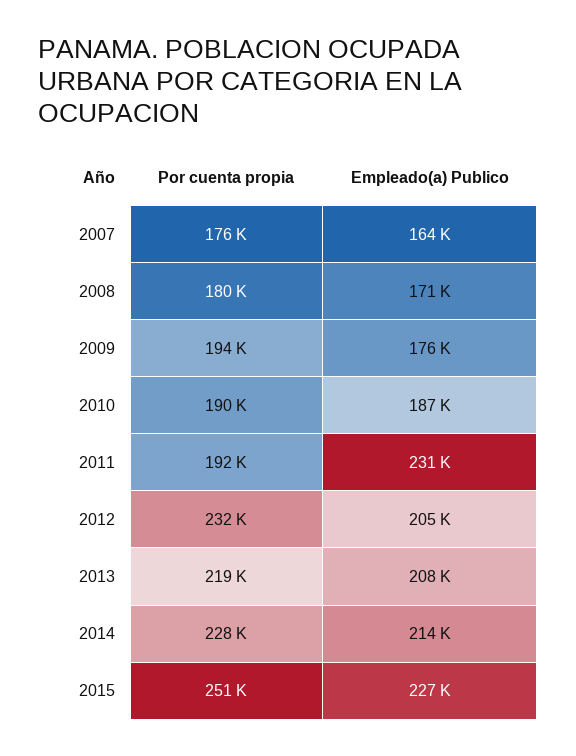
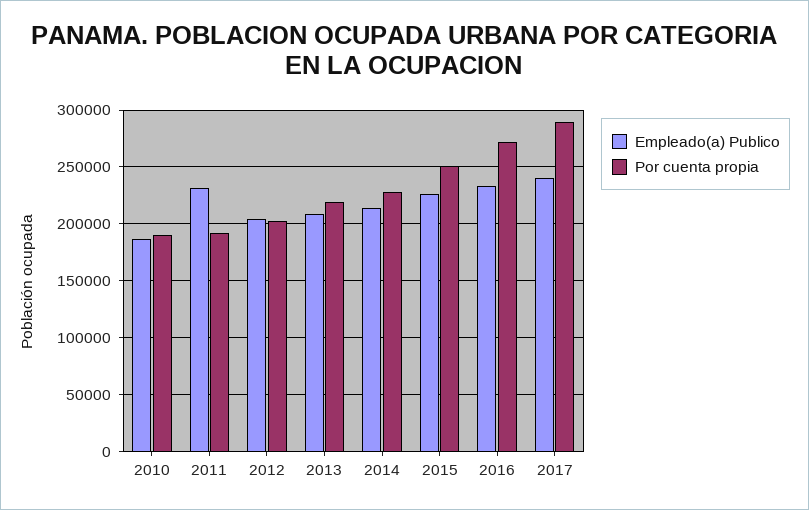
Por cuenta propia, 2007: 176000 -> none
Empleado(a) Publico, 2007: 164000 -> none
Por cuenta propia, 2008: 180000 -> none
Empleado(a) Publico, 2008: 171000 -> none
Por cuenta propia, 2009: 194000 -> none
Empleado(a) Publico, 2009: 176000 -> none
Por cuenta propia, 2012: 232000 -> 200000
Empleado(a) Publico, 2016: none -> 230000
Por cuenta propia, 2016: none -> 270000
Empleado(a) Publico, 2017: none -> 240000
Por cuenta propia, 2017: none -> 290000

